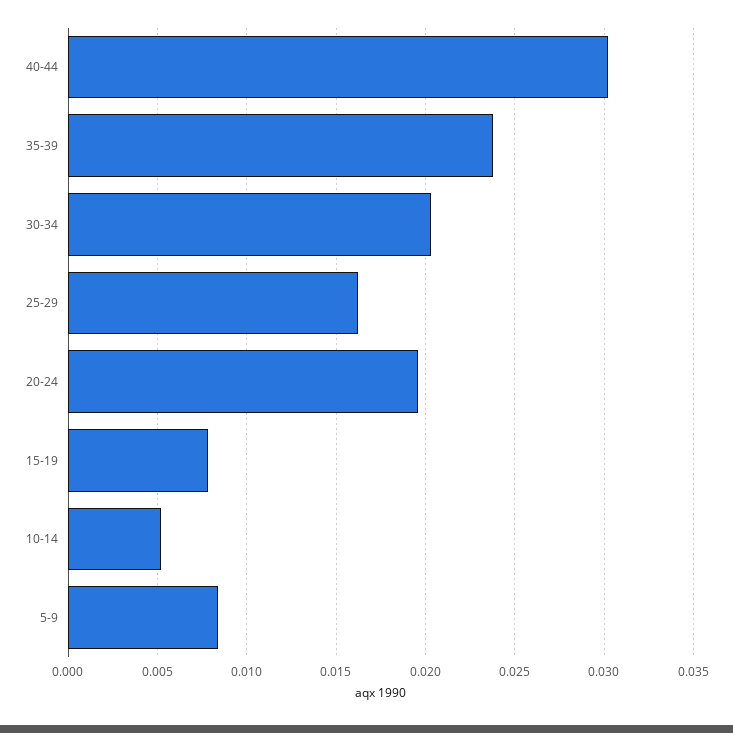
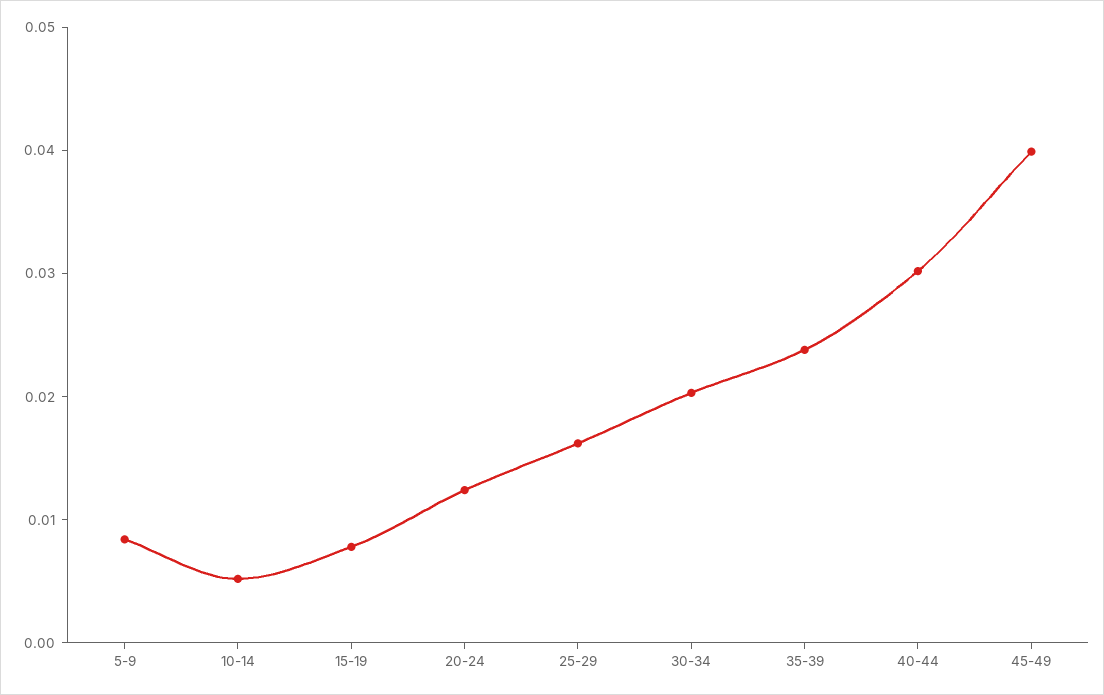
20-24: 0.0195 -> 0.012
45-49: none -> 0.04

